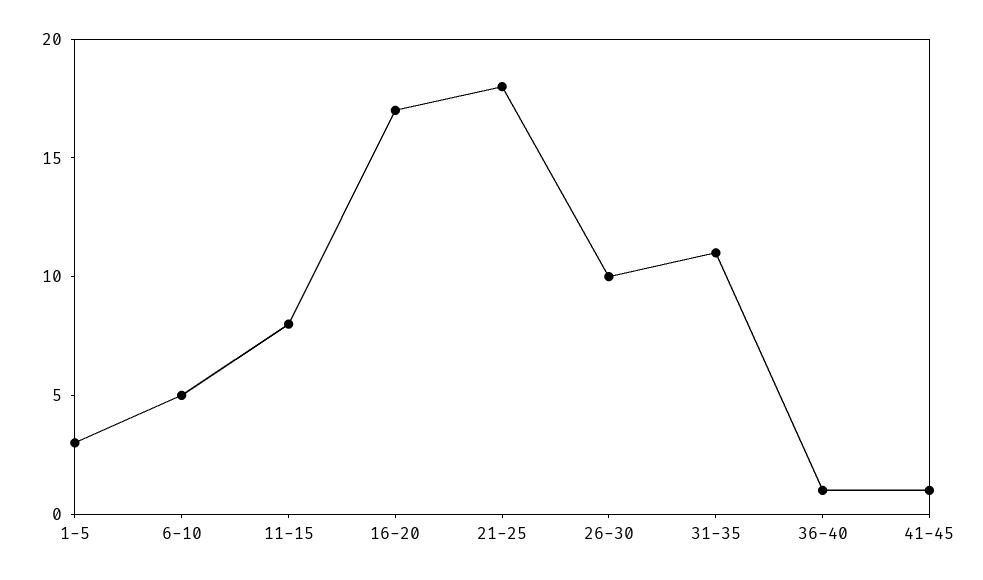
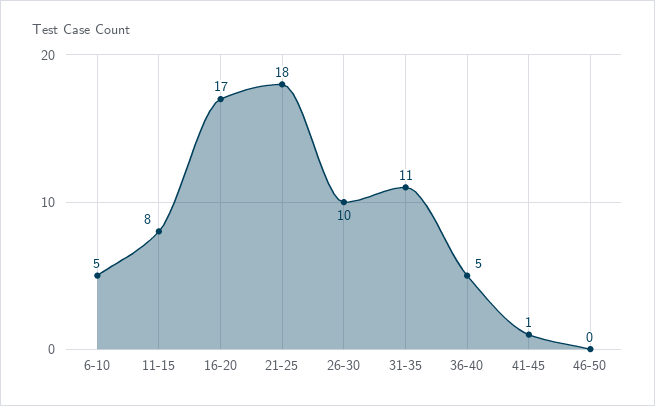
1-5: 3 -> none
36-40: 1 -> 5
46-50: none -> 0

